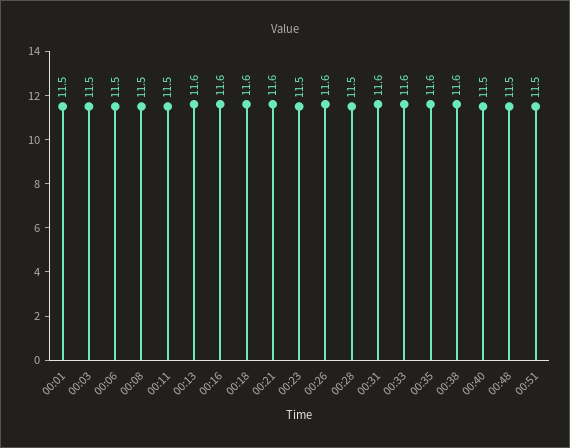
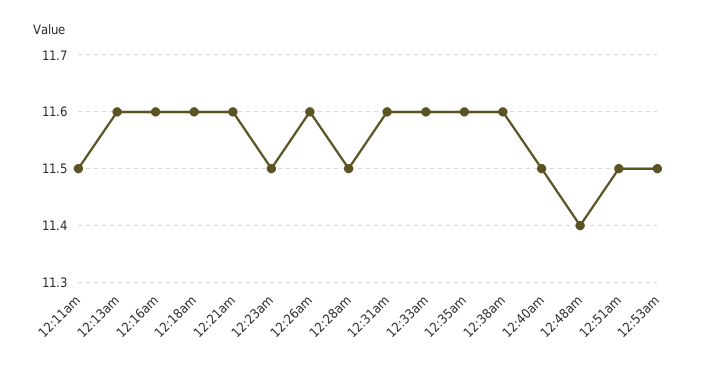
00:01: 11.5 -> none
00:03: 11.5 -> none
00:06: 11.5 -> none
00:08: 11.5 -> none
00:48: 11.5 -> 11.4
12:53am: none -> 11.5

